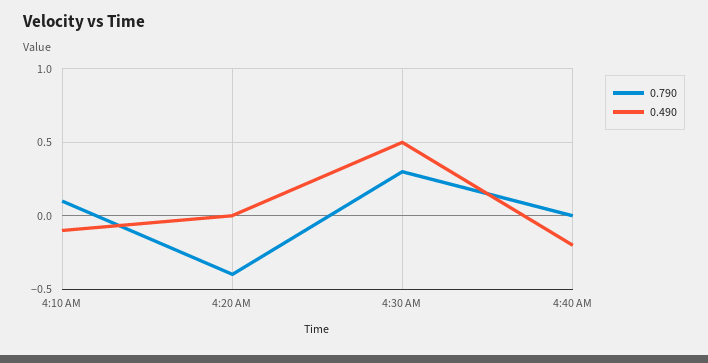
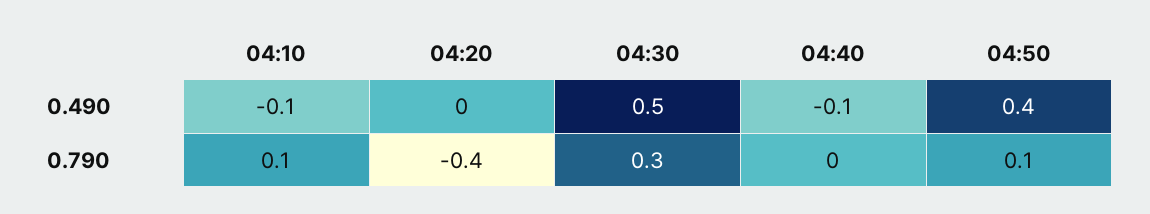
0.490, 4:40 AM: -0.2 -> -0.1
0.490, 04:50: none -> 0.4
0.790, 04:50: none -> 0.1

